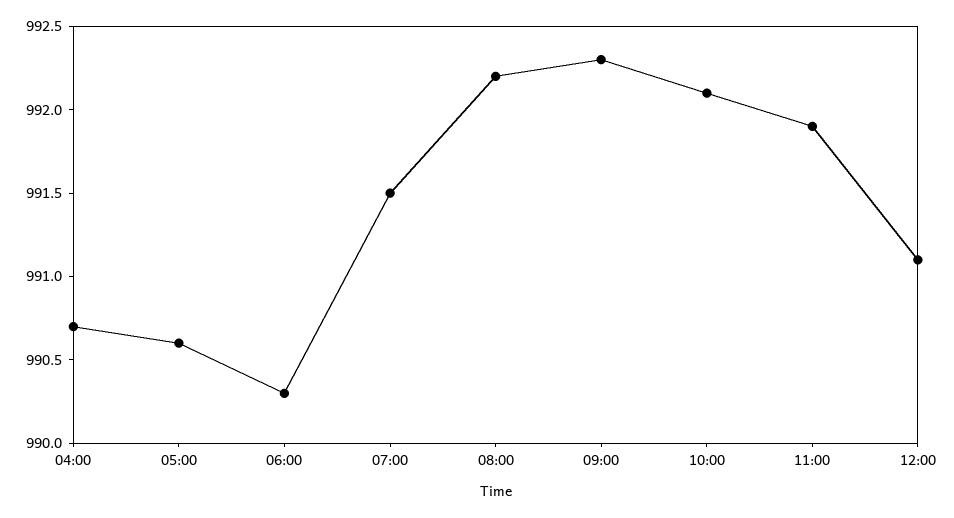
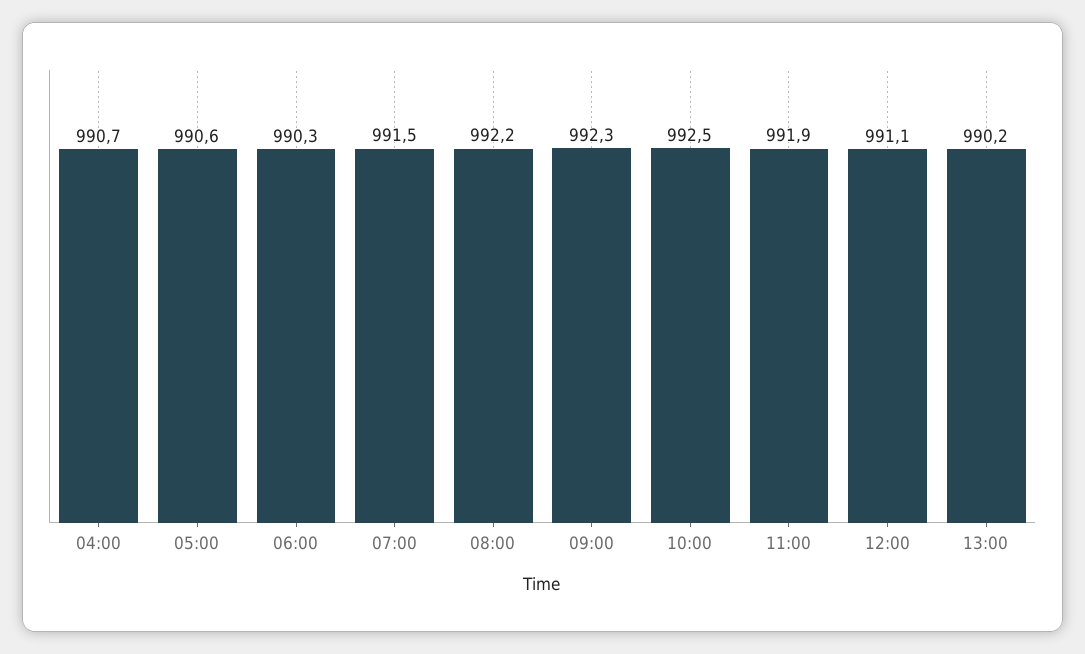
10:00: 992.1 -> 992.5
13:00: none -> 990.2

